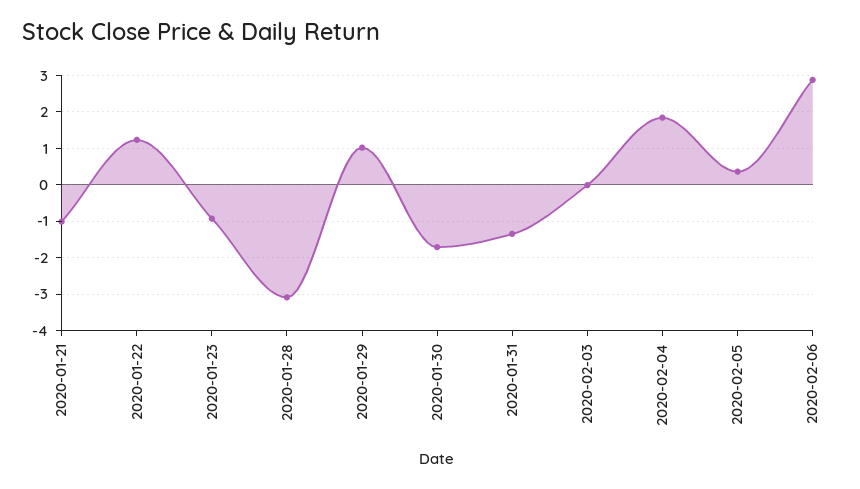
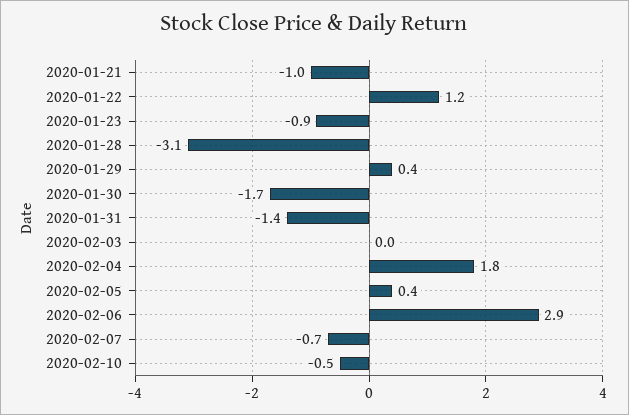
2020-01-29: 1 -> 0.4
2020-02-07: none -> -0.7
2020-02-10: none -> -0.5

